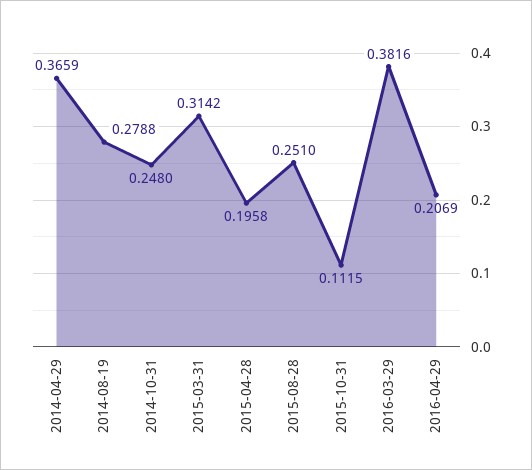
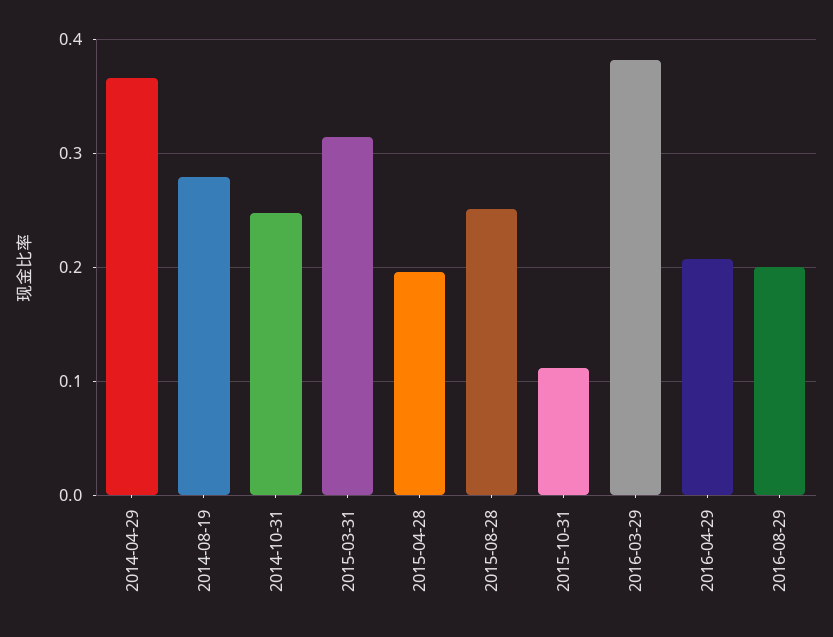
2016-08-29: none -> 0.2

